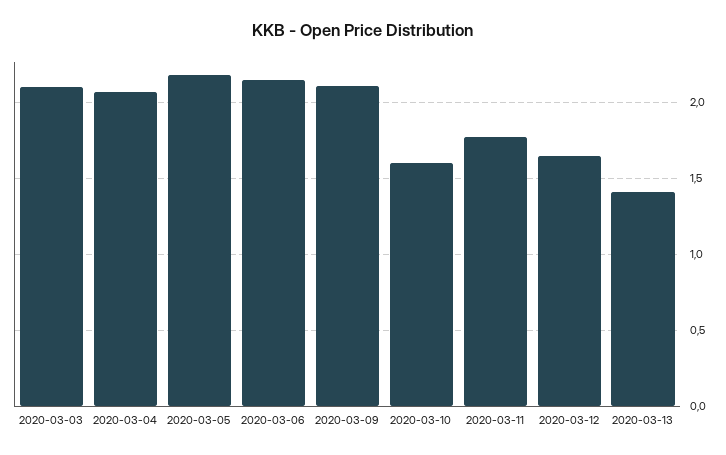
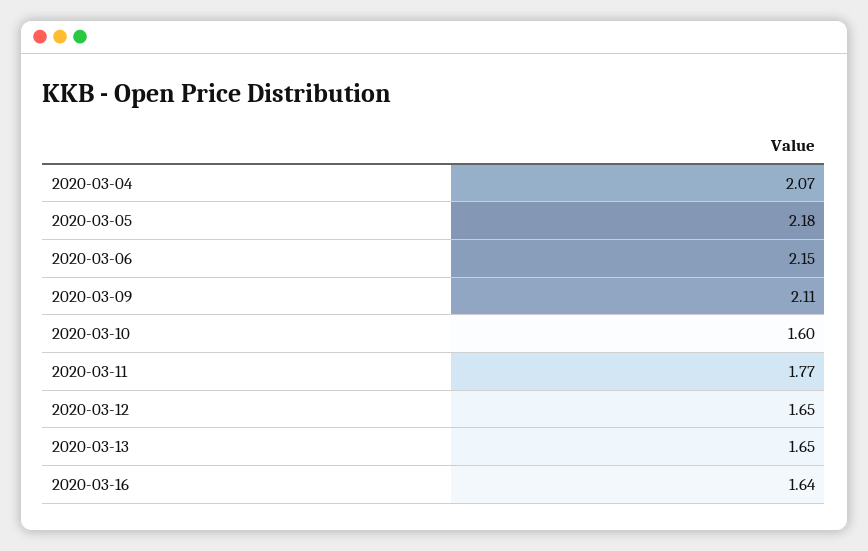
2020-03-03: 2.1 -> none
2020-03-13: 1.4 -> 1.65
2020-03-16: none -> 1.64

